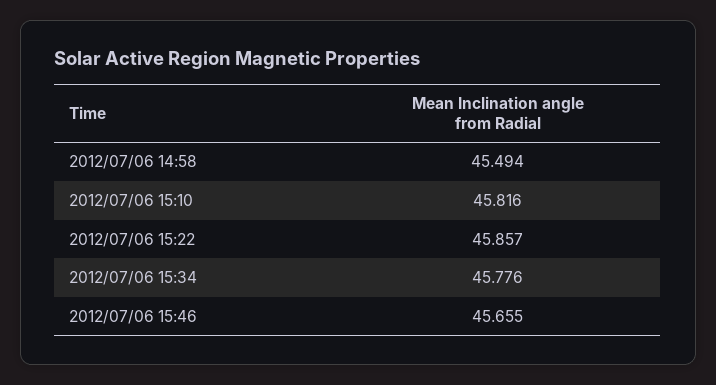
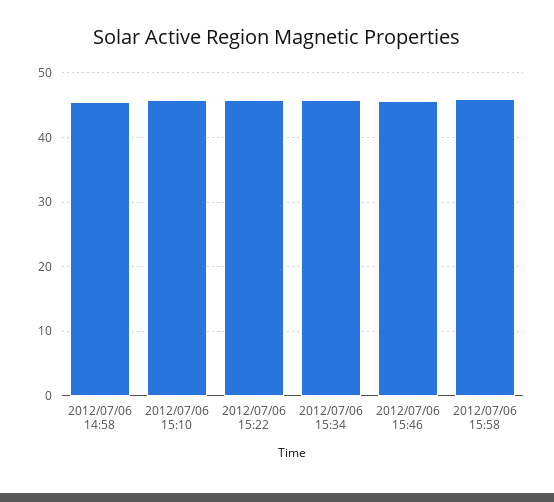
2012/07/06 15:58: none -> 46

